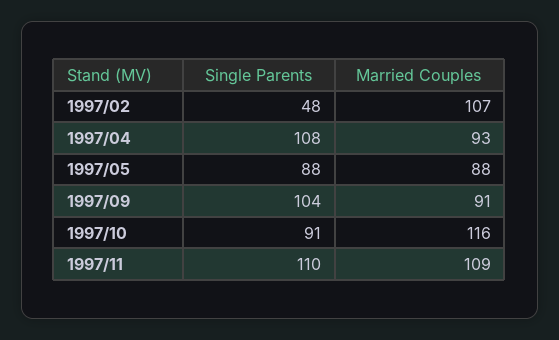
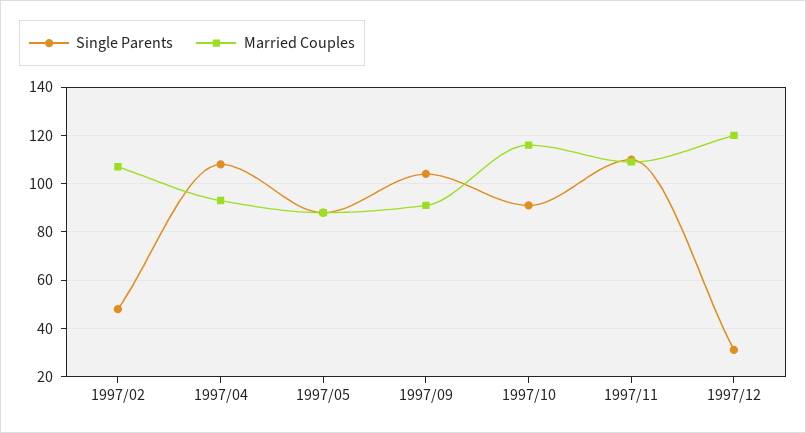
Single Parents, 1997/12: none -> 30
Married Couples, 1997/12: none -> 120

